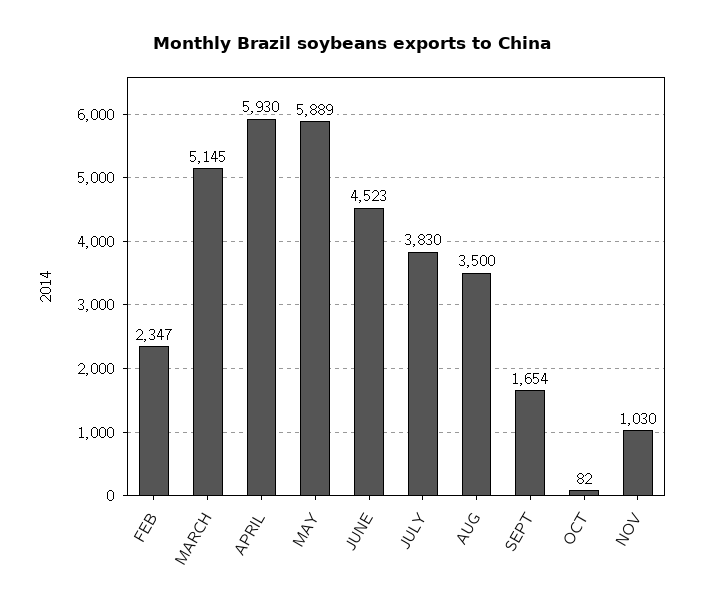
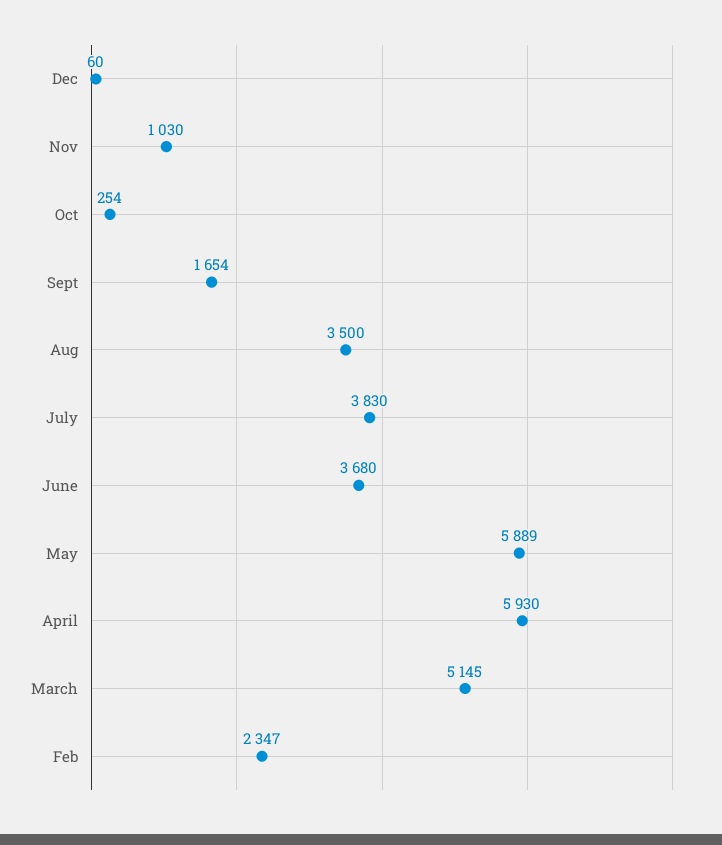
JUNE: 4523 -> 3680
OCT: 82 -> 254
Dec: none -> 60

